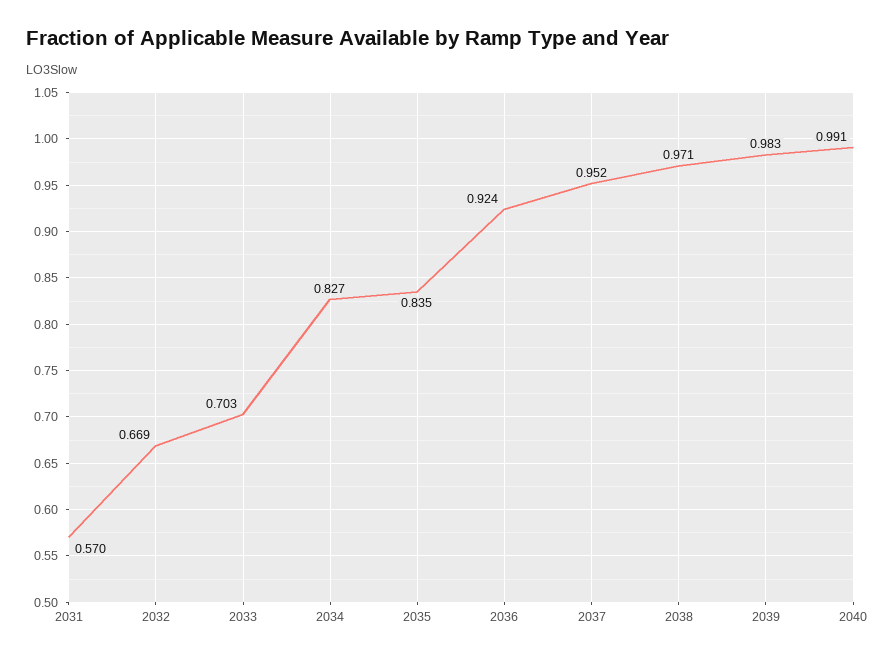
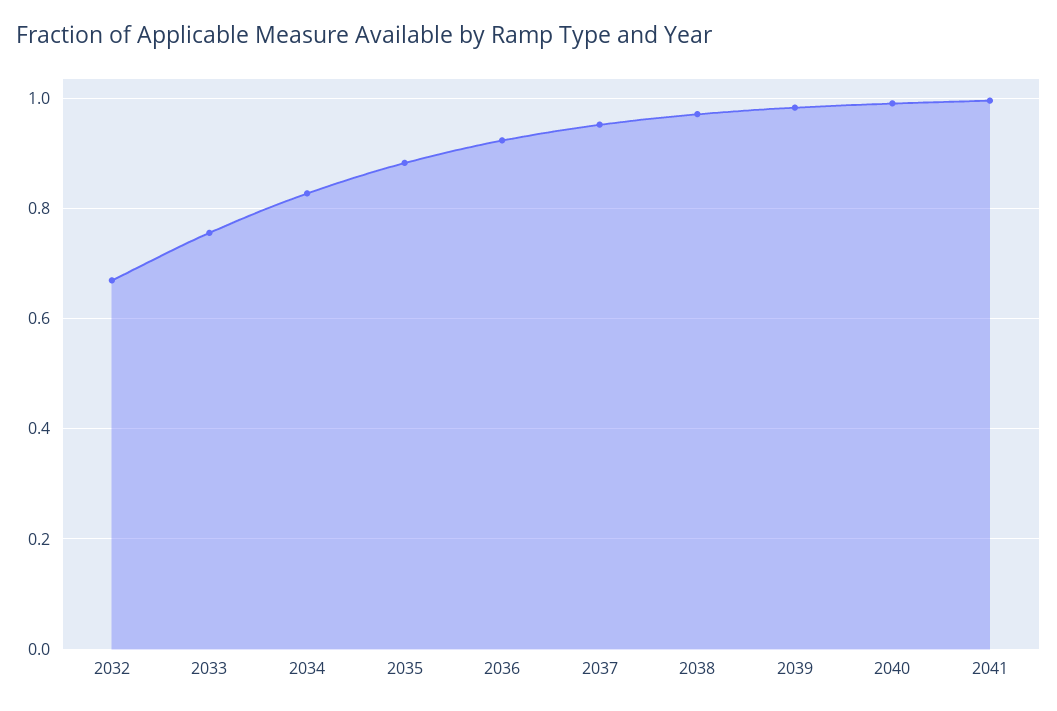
2031: 0.57 -> none
2033: 0.703 -> 0.76
2035: 0.835 -> 0.88
2041: none -> 1

